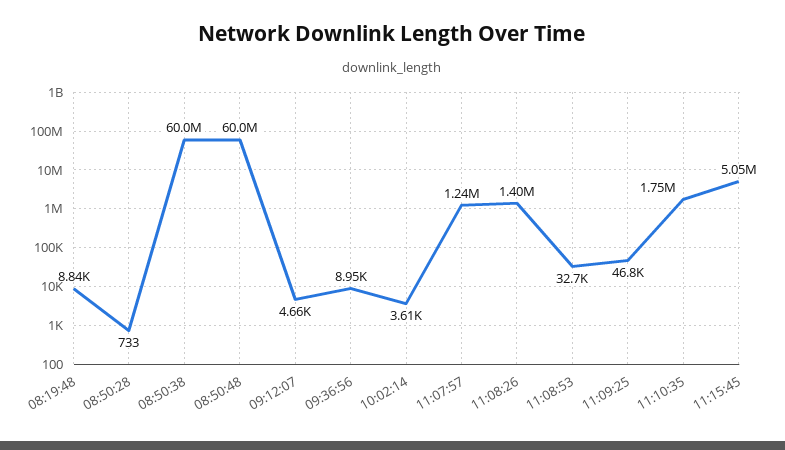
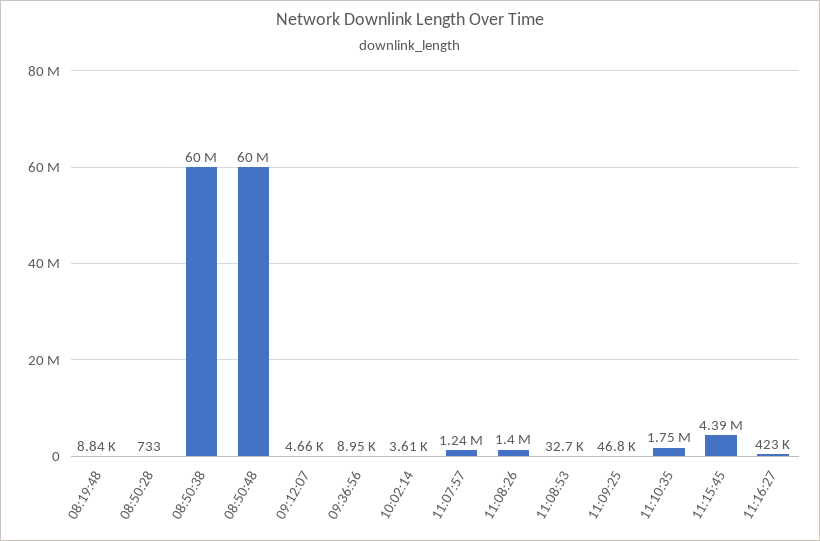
11:15:45: 5050000 -> 4390000
11:16:27: none -> 423000

